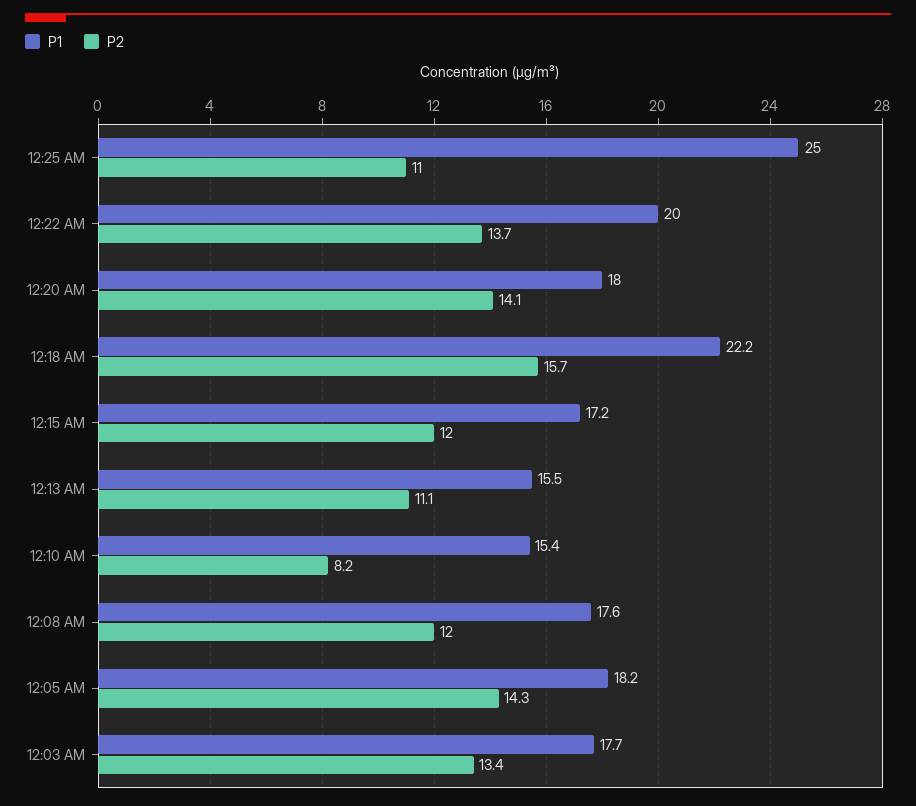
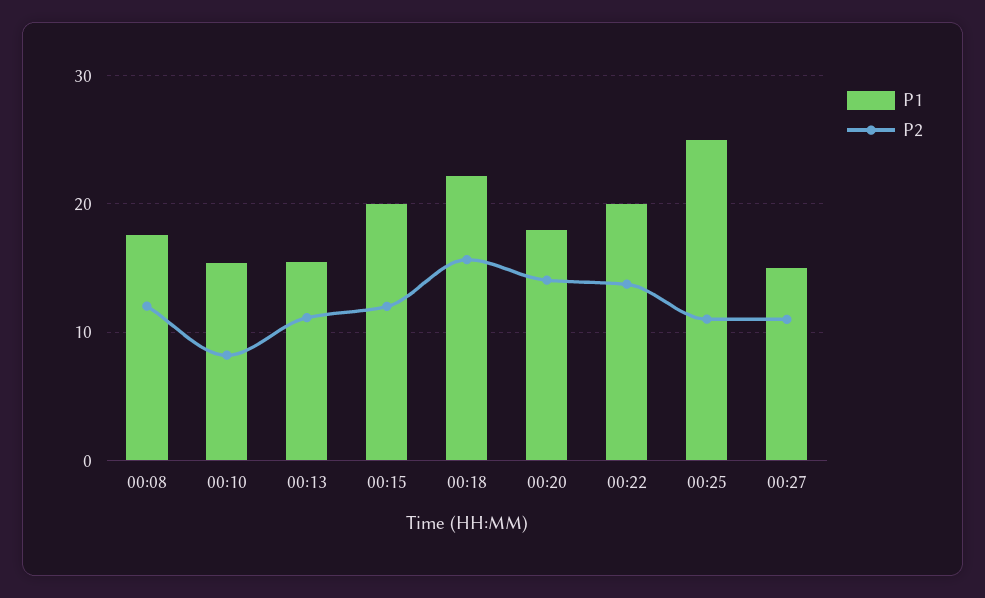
P1, 12:15 AM: 17.2 -> 20
P1, 12:05 AM: 18.2 -> none
P2, 12:05 AM: 14.3 -> none
P1, 12:03 AM: 17.7 -> none
P2, 12:03 AM: 13.4 -> none
P1, 00:27: none -> 15
P2, 00:27: none -> 11

